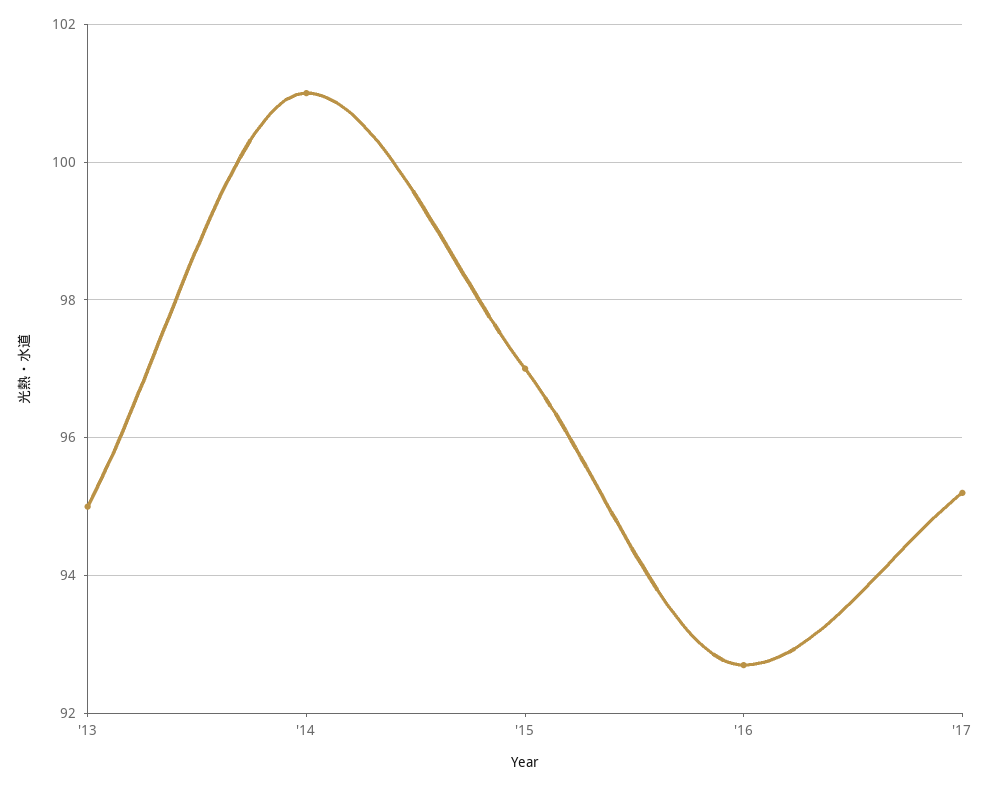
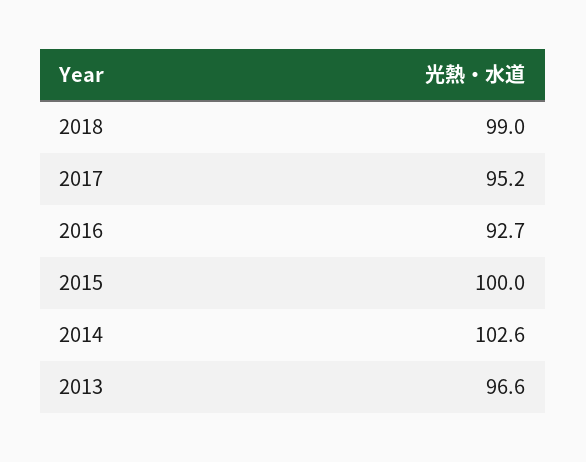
'13: 95 -> 96.6
'14: 101 -> 102.6
'15: 97 -> 100
2018: none -> 99

